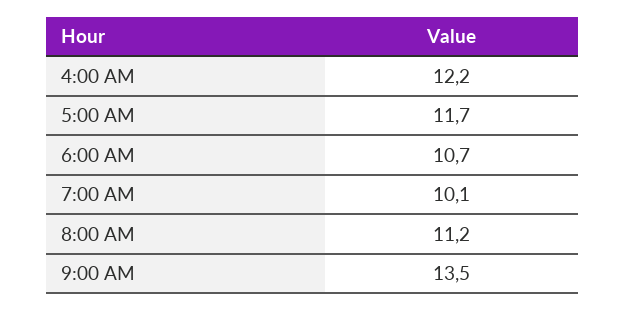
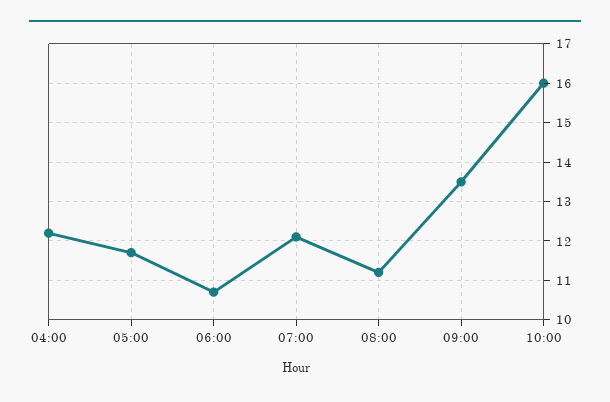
7:00 AM: 10.1 -> 12
10:00: none -> 16

